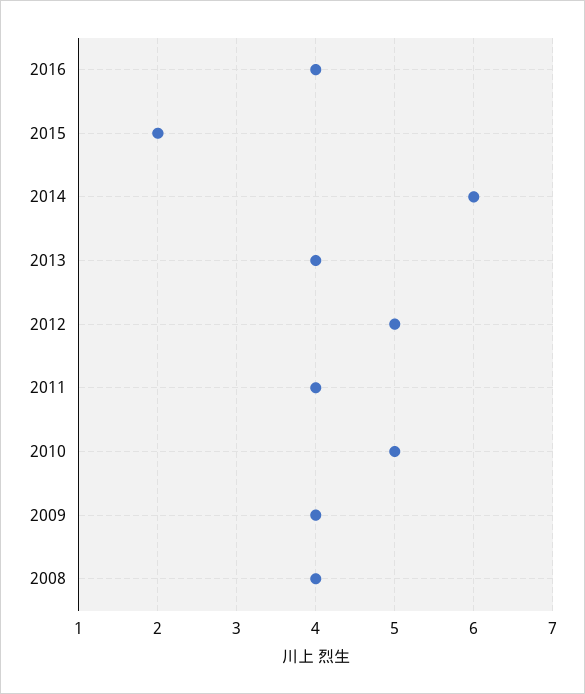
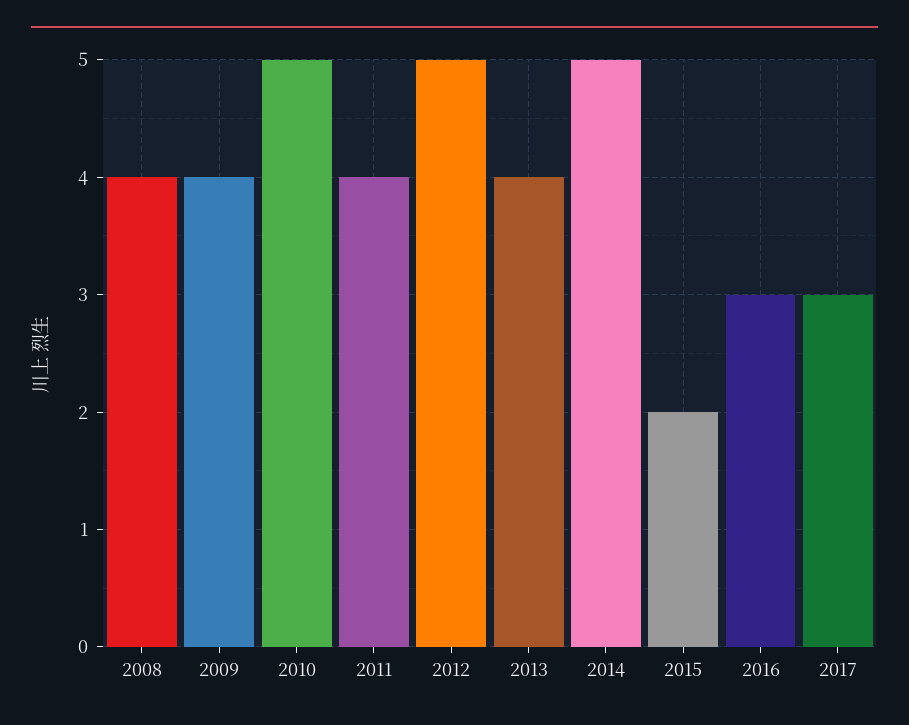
2016: 4 -> 3
2014: 6 -> 5
2017: none -> 3

